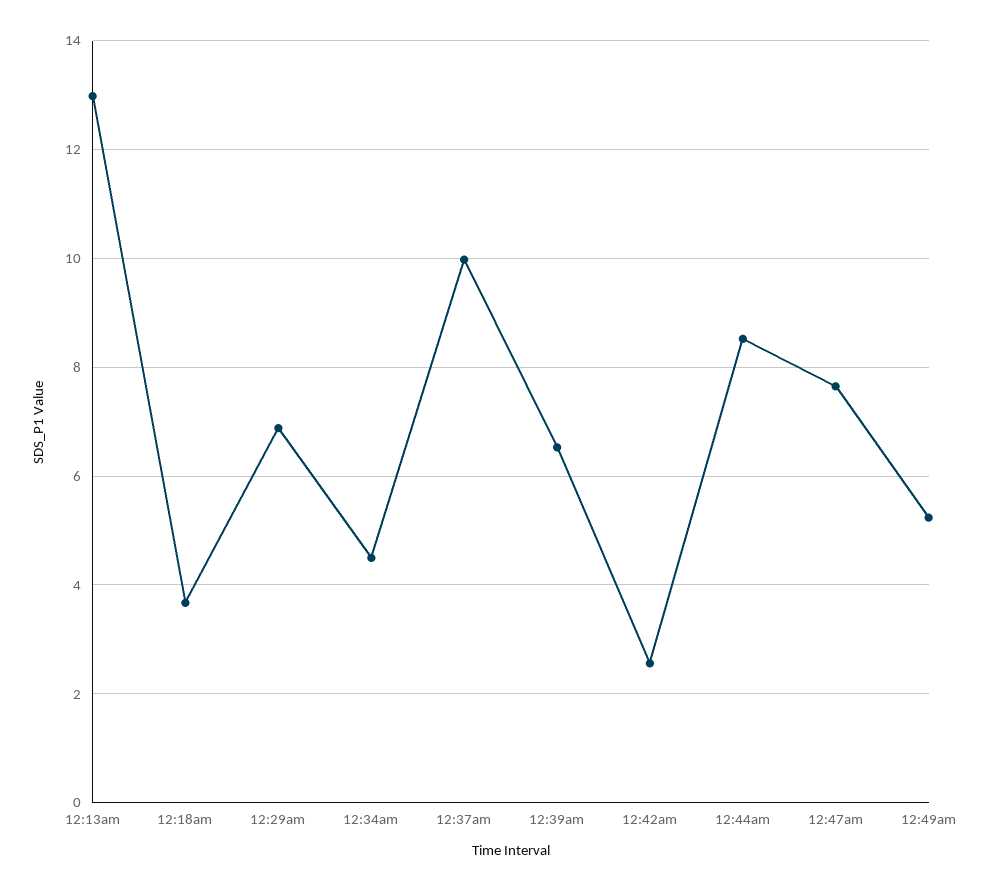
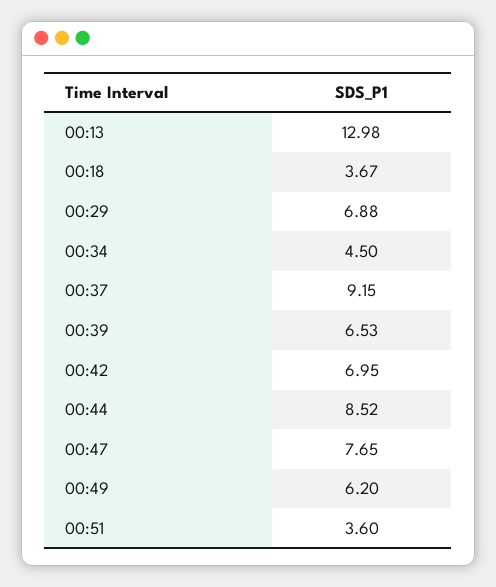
12:37am: 10 -> 9.15
12:42am: 2.6 -> 6.95
12:49am: 5.2 -> 6.2
00:51: none -> 3.6

